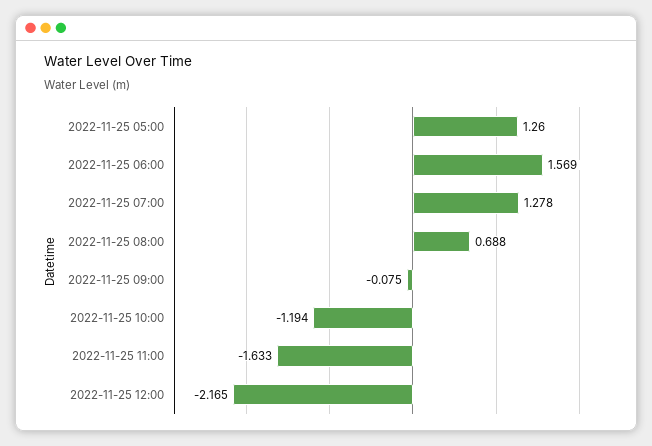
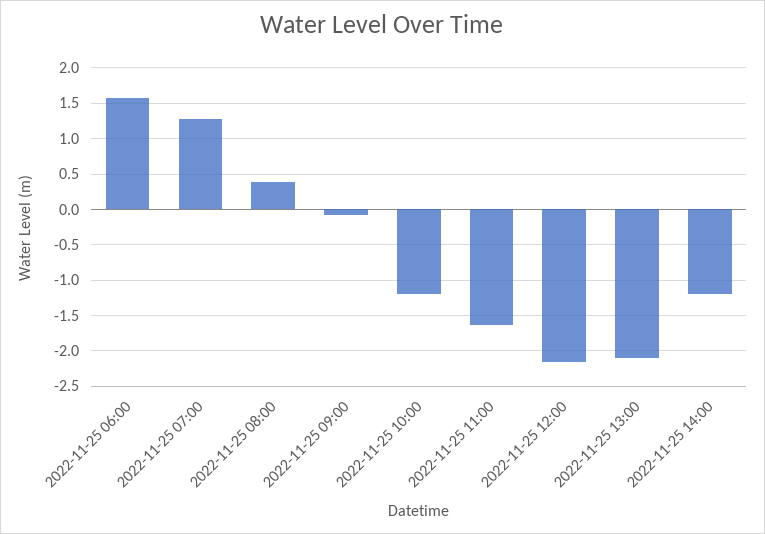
2022-11-25 05:00: 1.26 -> none
2022-11-25 08:00: 0.688 -> 0.4
2022-11-25 13:00: none -> -2.1
2022-11-25 14:00: none -> -1.2

